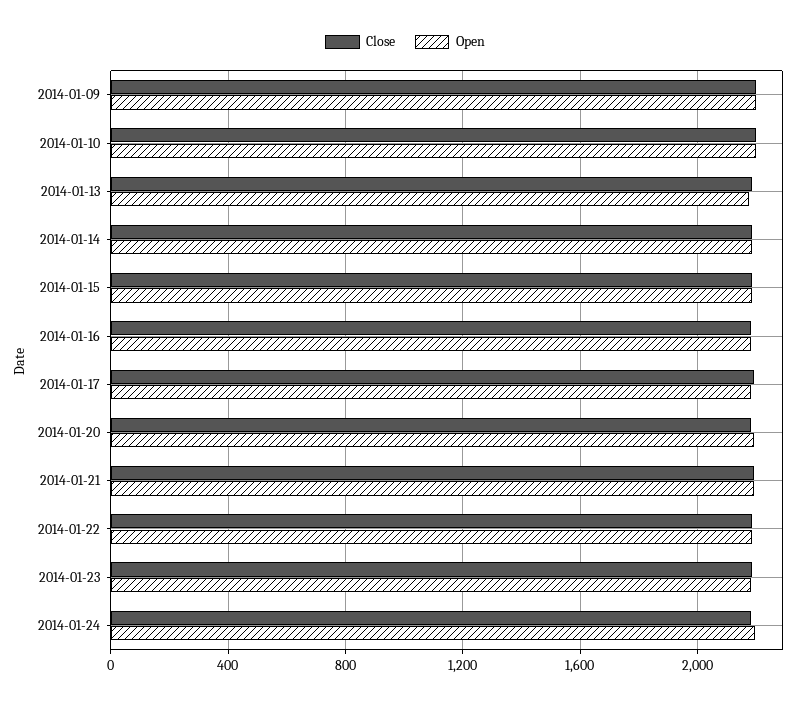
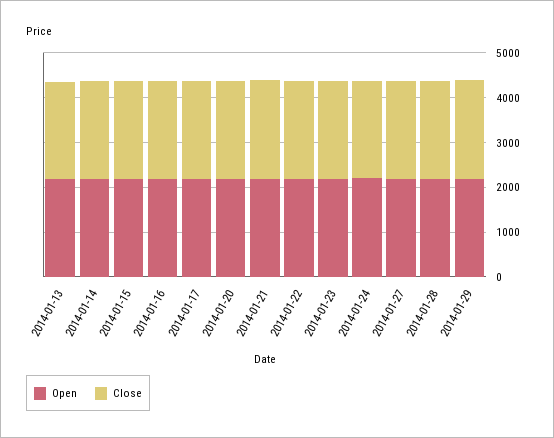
Close, 2014-01-09: 2200 -> none
Open, 2014-01-09: 2200 -> none
Close, 2014-01-10: 2200 -> none
Open, 2014-01-10: 2200 -> none
Open, 2014-01-27: none -> 2200
Close, 2014-01-27: none -> 2200
Open, 2014-01-28: none -> 2200
Close, 2014-01-28: none -> 2200
Open, 2014-01-29: none -> 2200
Close, 2014-01-29: none -> 2200

